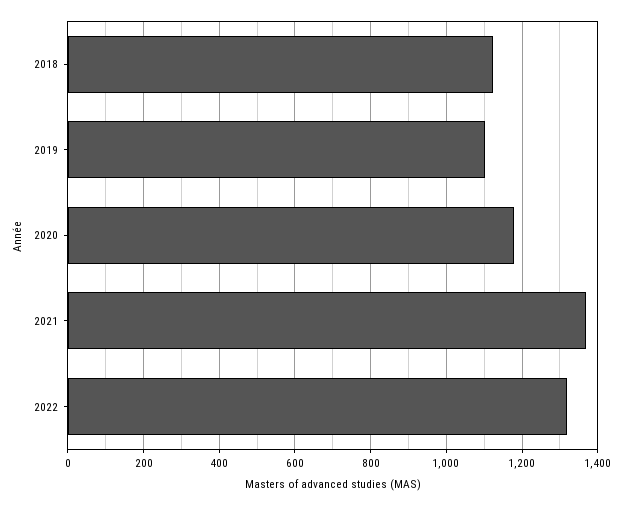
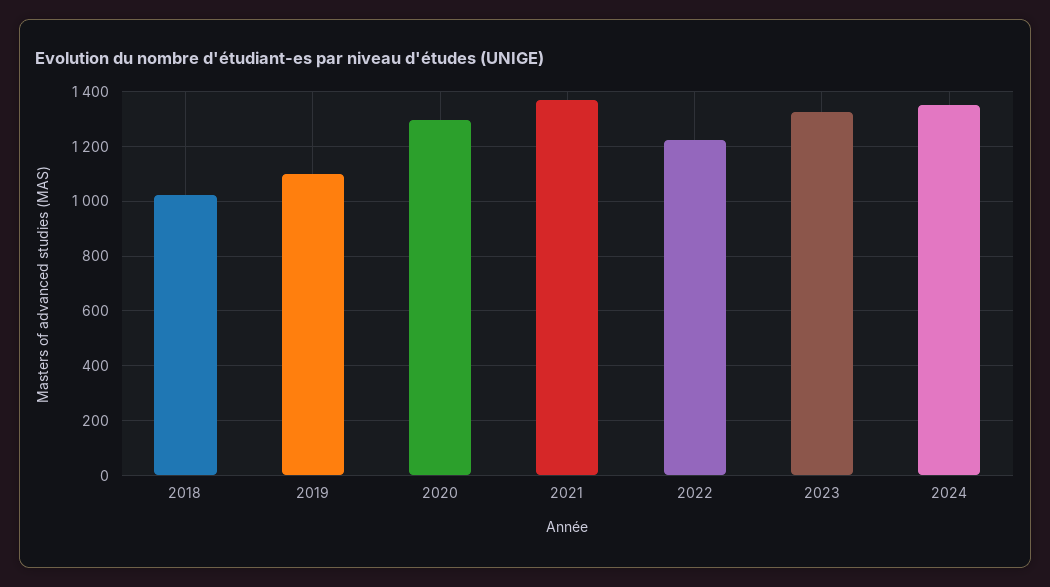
2018: 1120 -> 1025
2020: 1180 -> 1300
2022: 1320 -> 1225
2023: none -> 1325
2024: none -> 1350

